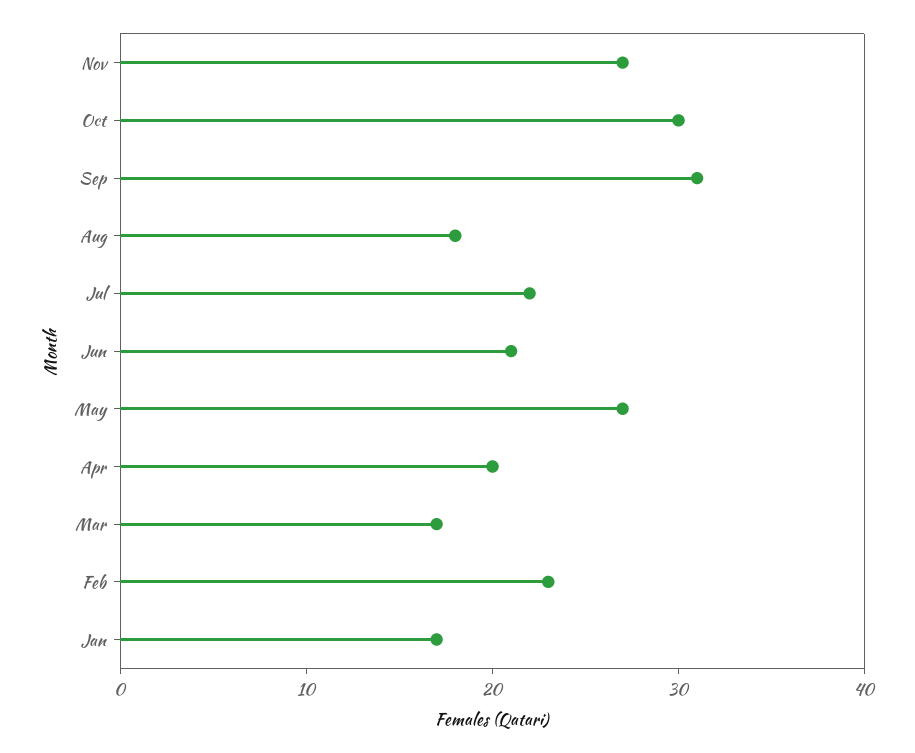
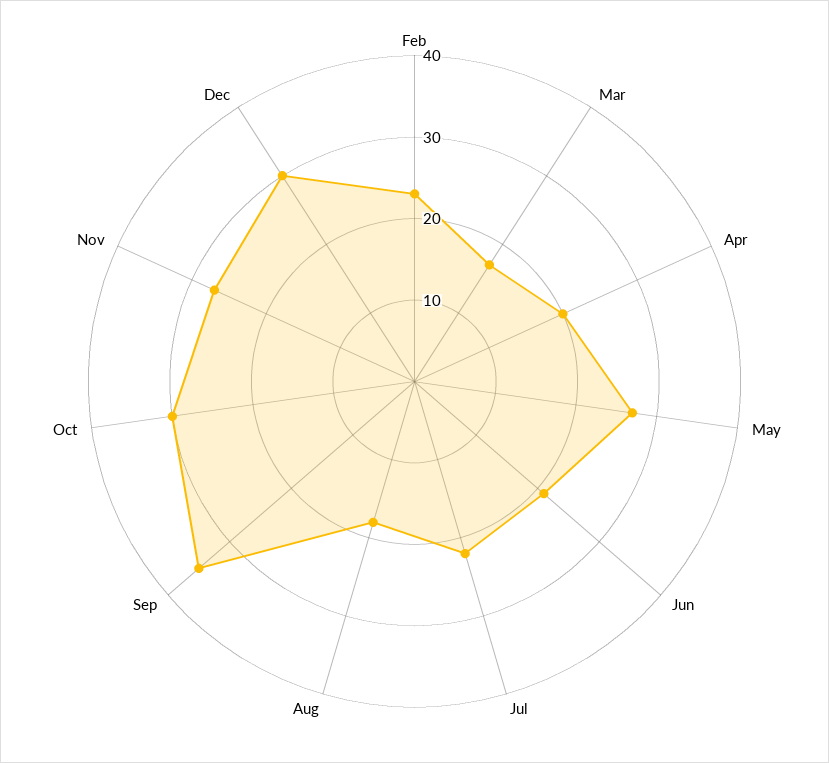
Sep: 31 -> 35
Jan: 17 -> none
Dec: none -> 30

